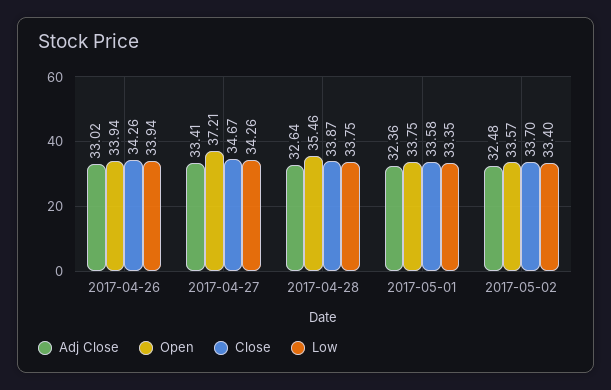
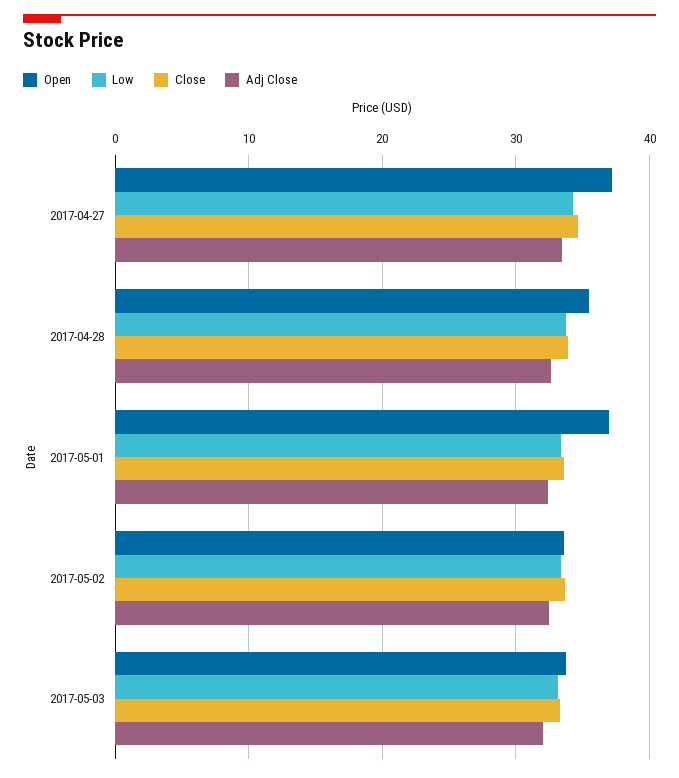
Adj Close, 2017-04-26: 33.02 -> none
Open, 2017-04-26: 33.94 -> none
Close, 2017-04-26: 34.26 -> none
Low, 2017-04-26: 33.94 -> none
Open, 2017-05-01: 33.75 -> 37
Open, 2017-05-03: none -> 34
Low, 2017-05-03: none -> 33
Close, 2017-05-03: none -> 33
Adj Close, 2017-05-03: none -> 32

